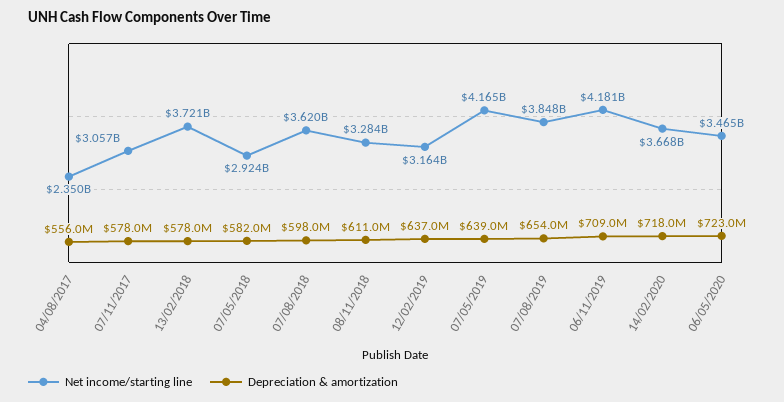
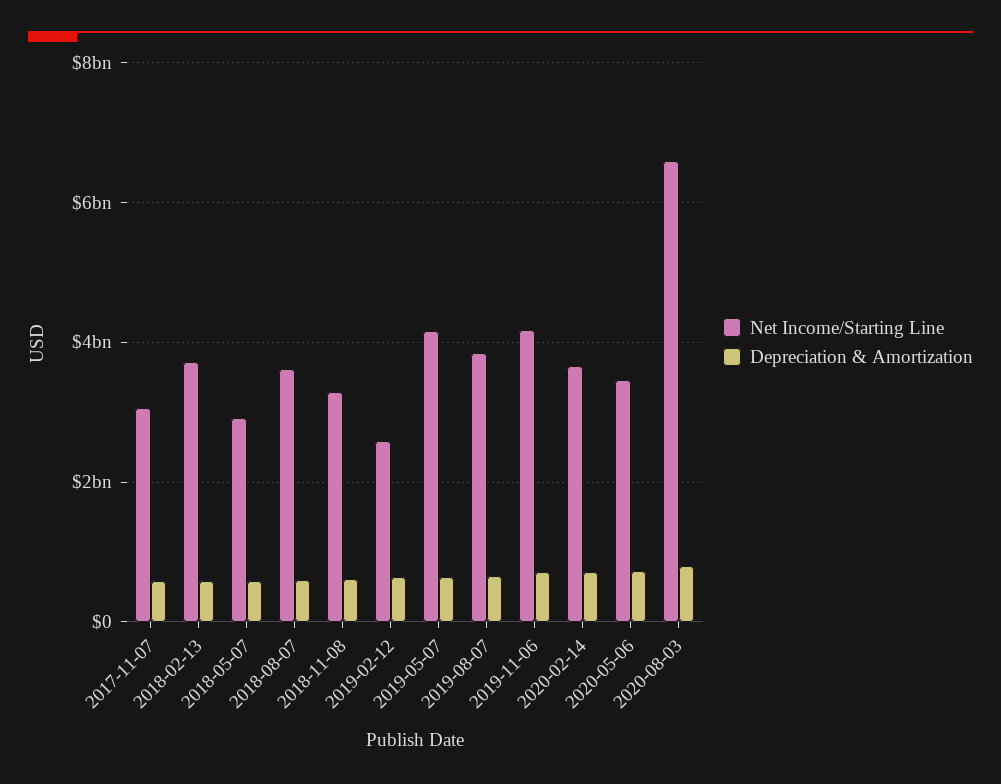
Net income/starting line, 04/08/2017: 2350000000 -> none
Depreciation & amortization, 04/08/2017: 556000000 -> none
Net income/starting line, 12/02/2019: 3164000000 -> 2600000000
Net income/starting line, 2020-08-03: none -> 6600000000
Depreciation & amortization, 2020-08-03: none -> 800000000

